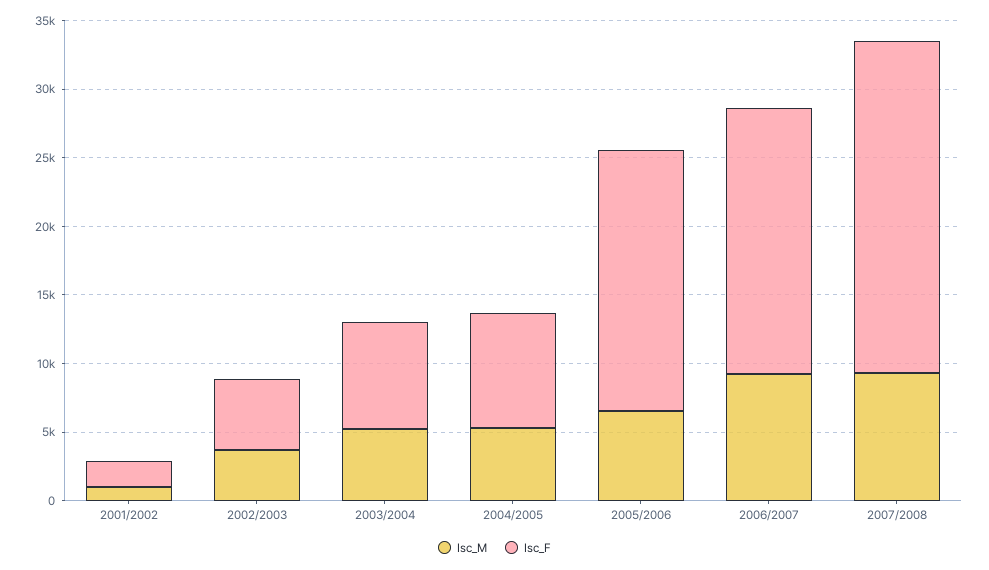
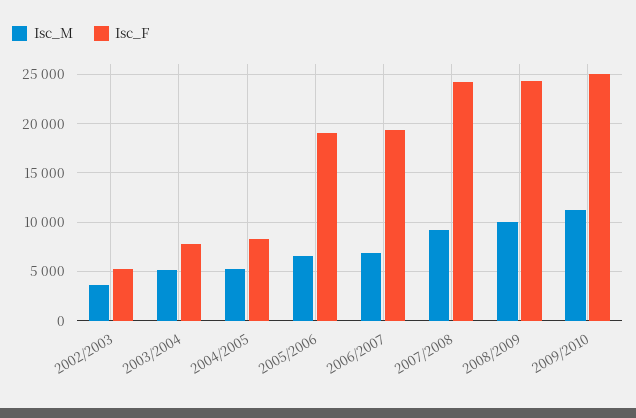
Isc_M, 2001/2002: 1000 -> none
Isc_F, 2001/2002: 2000 -> none
Isc_M, 2006/2007: 9000 -> 7000
Isc_M, 2008/2009: none -> 10000
Isc_F, 2008/2009: none -> 24000
Isc_M, 2009/2010: none -> 11000
Isc_F, 2009/2010: none -> 25000

